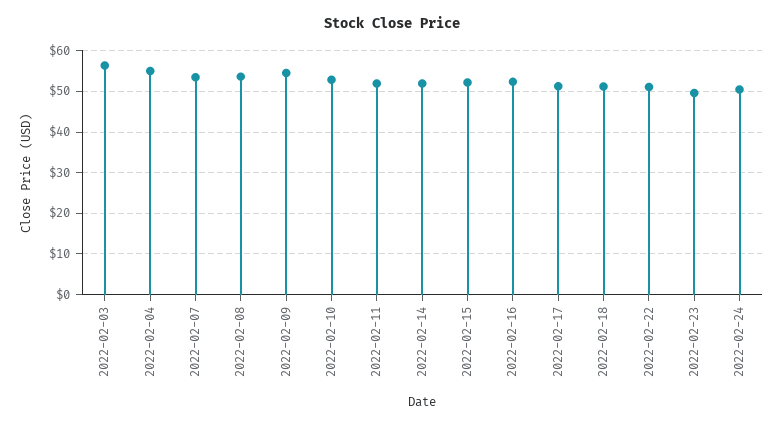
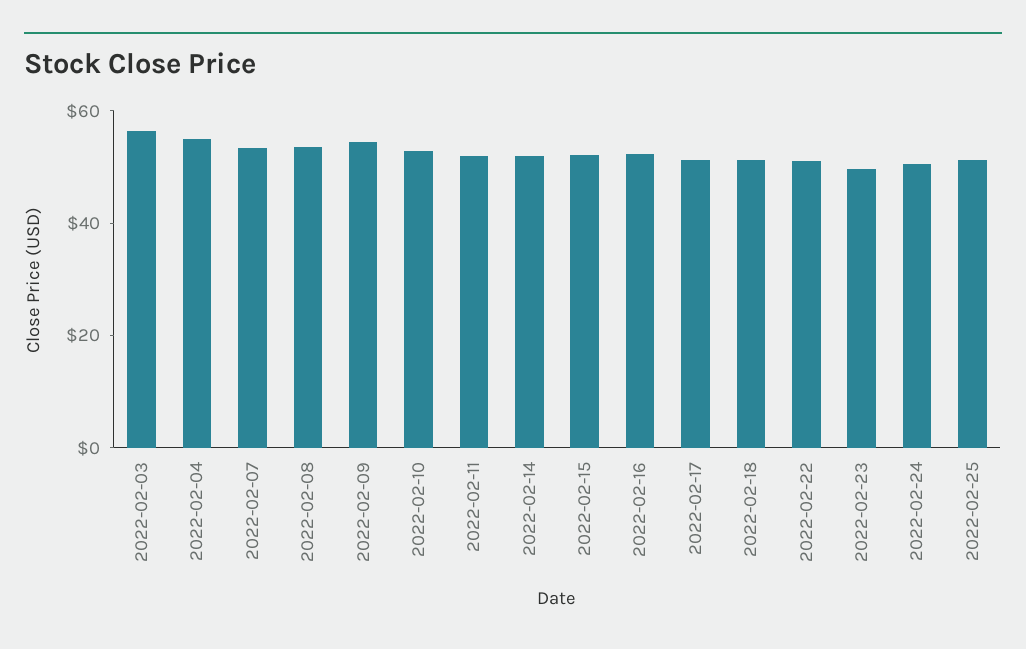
2022-02-25: none -> 50

